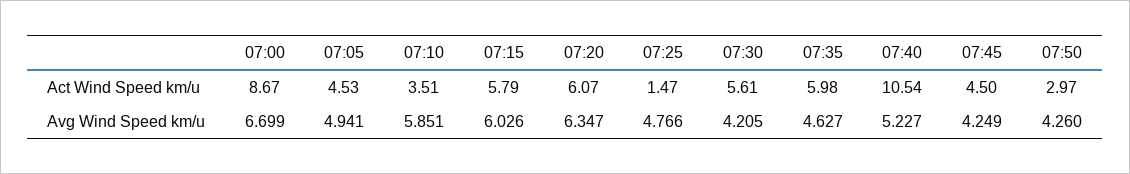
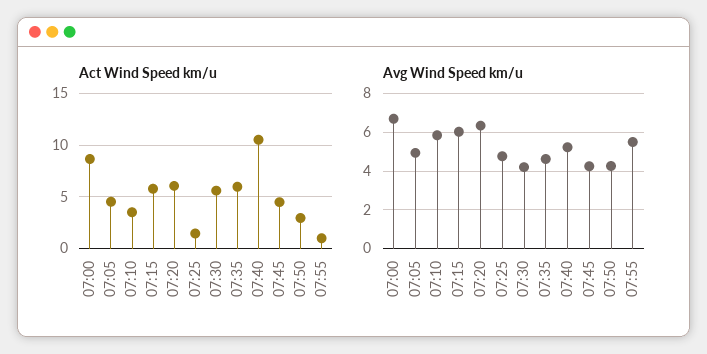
Act Wind Speed km/u, 07:55: none -> 1
Avg Wind Speed km/u, 07:55: none -> 5.5

